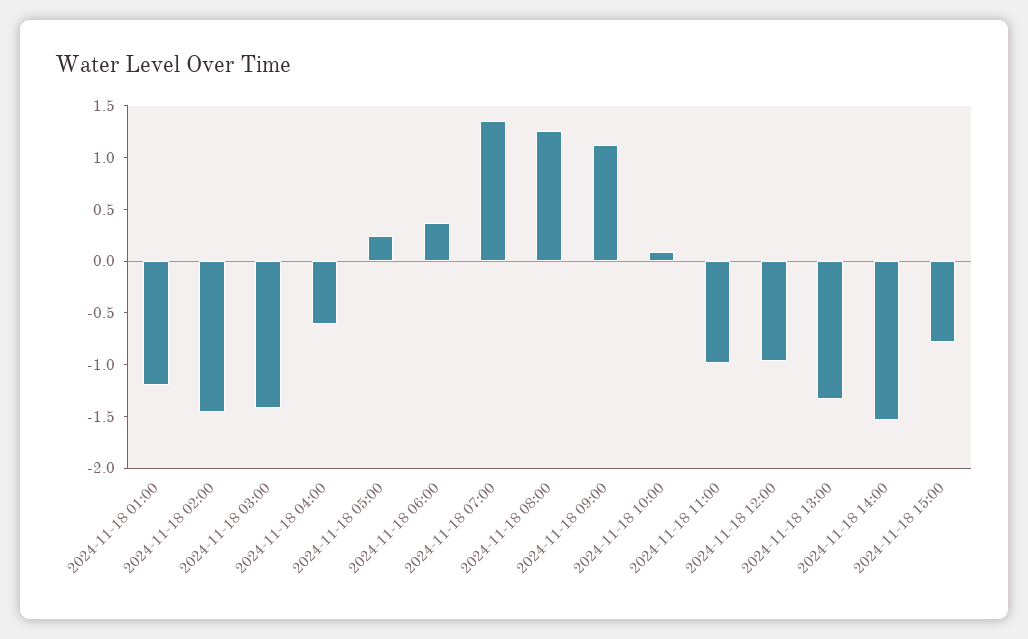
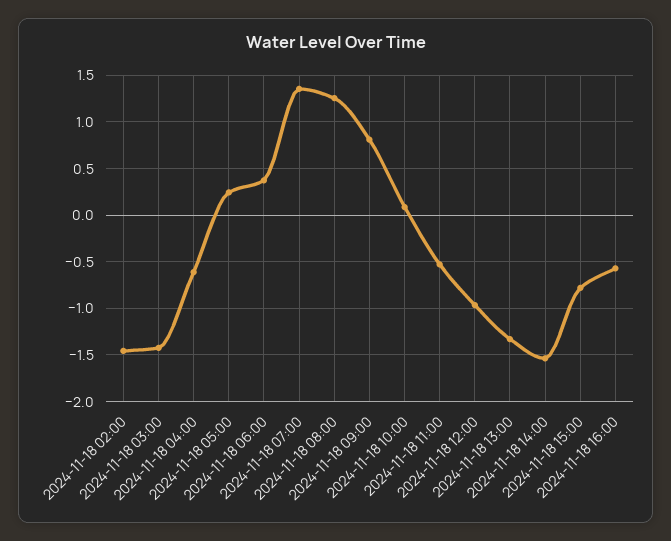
2024-11-18 01:00: -1.2 -> none
2024-11-18 09:00: 1.1 -> 0.8
2024-11-18 11:00: -1 -> -0.5
2024-11-18 16:00: none -> -0.6

